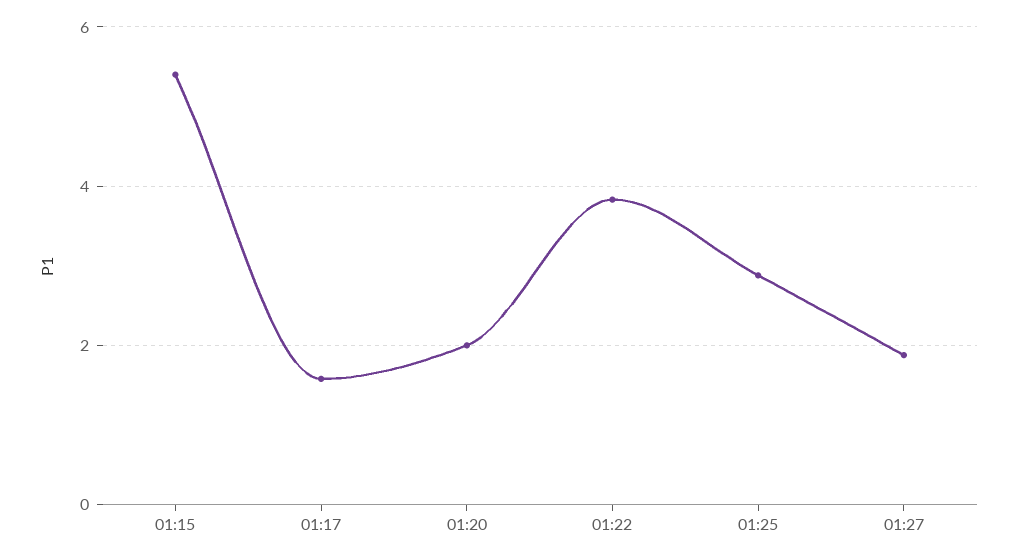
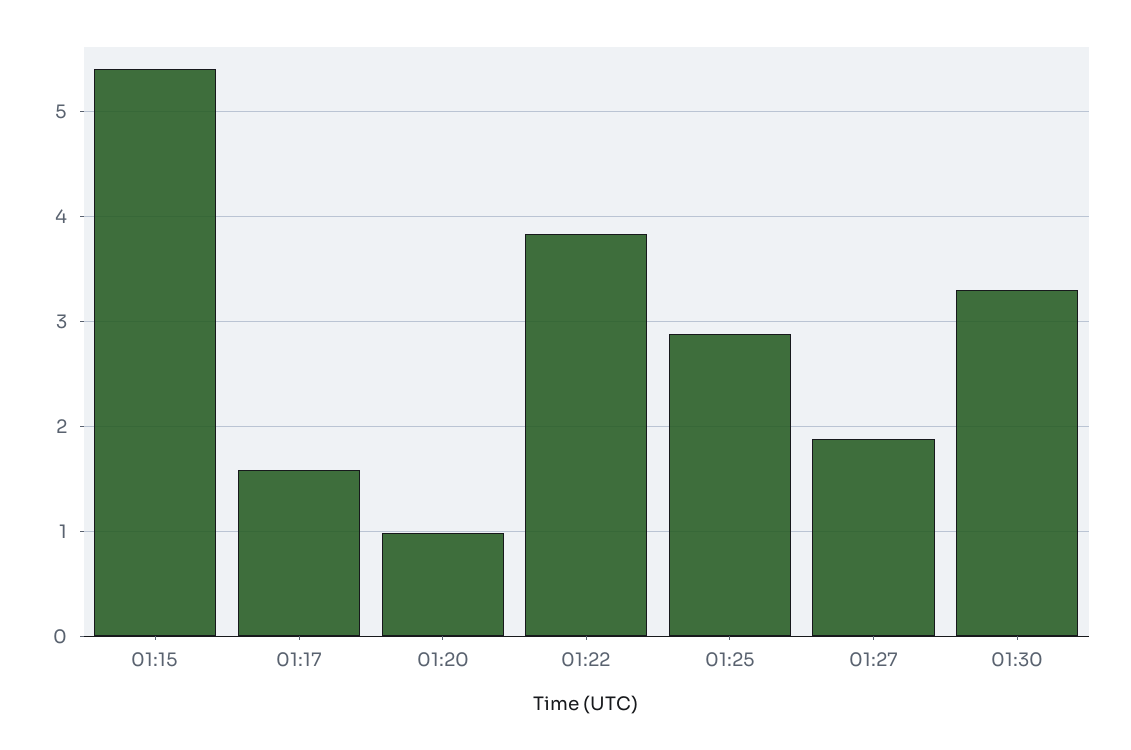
01:20: 2 -> 1
01:30: none -> 3.3

